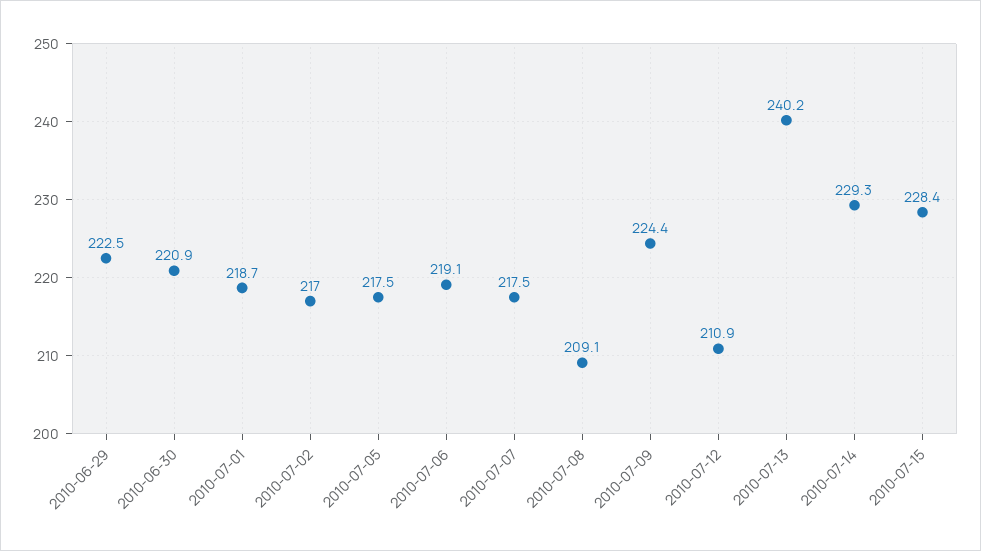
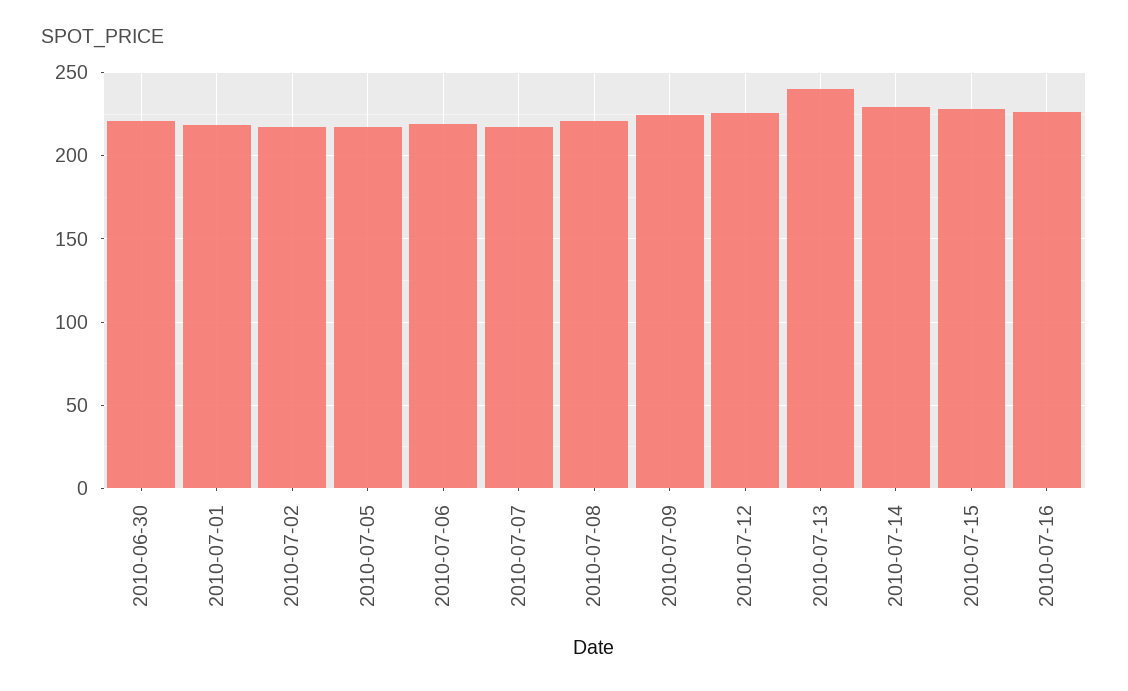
2010-06-29: 222.5 -> none
2010-07-08: 209.1 -> 220
2010-07-12: 210.9 -> 225
2010-07-16: none -> 225

